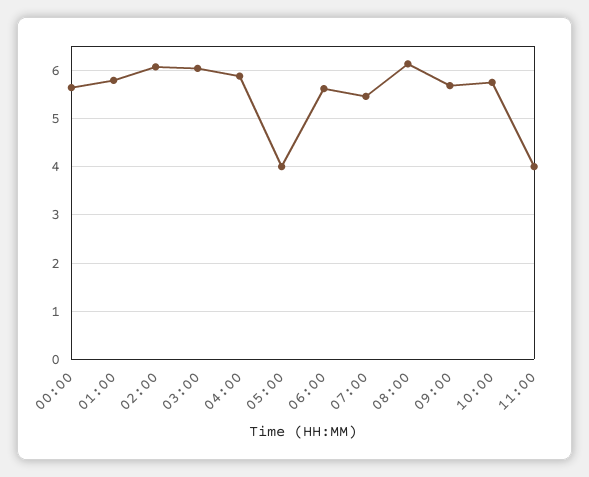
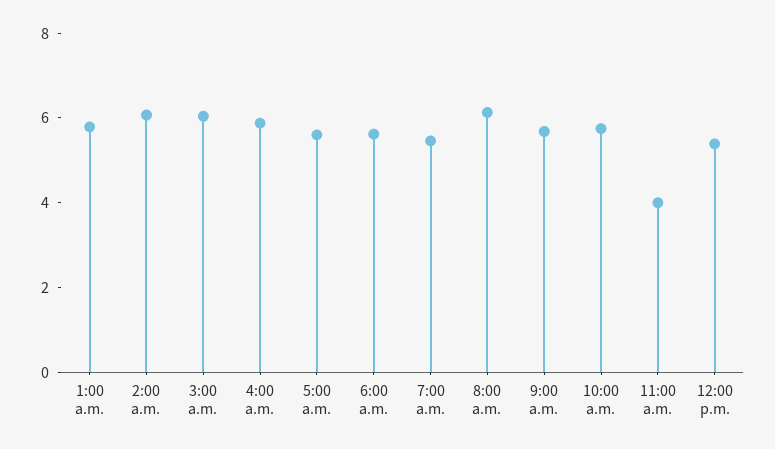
00:00: 5.6 -> none
05:00: 4 -> 5.5
12:00 p.m.: none -> 5.5

